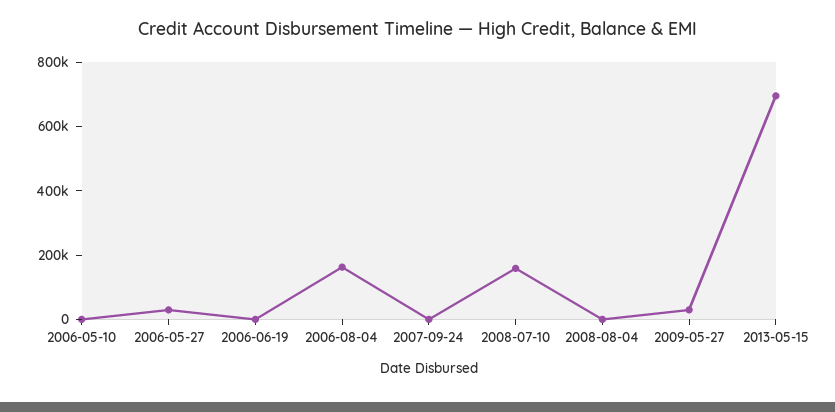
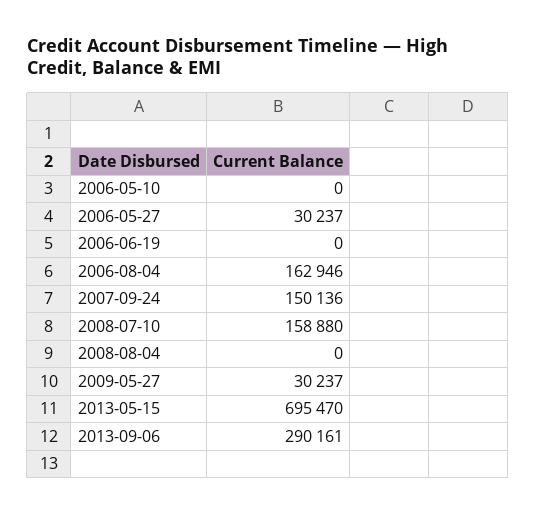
2007-09-24: 0 -> 150136
2013-09-06: none -> 290161

